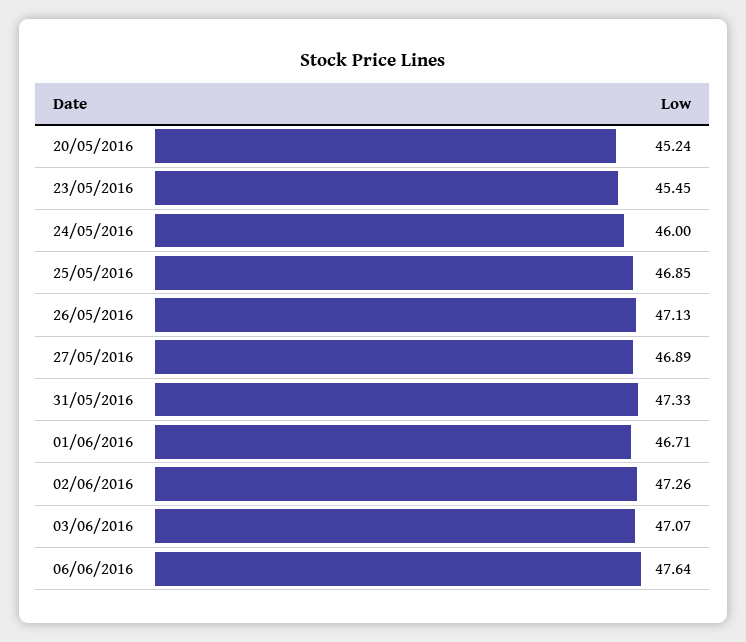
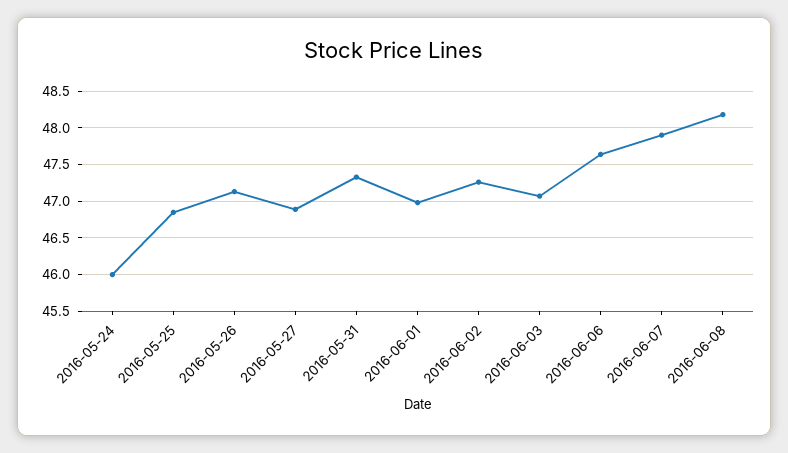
20/05/2016: 45.24 -> none
23/05/2016: 45.45 -> none
01/06/2016: 46.71 -> 47
2016-06-07: none -> 47.9
2016-06-08: none -> 48.2

